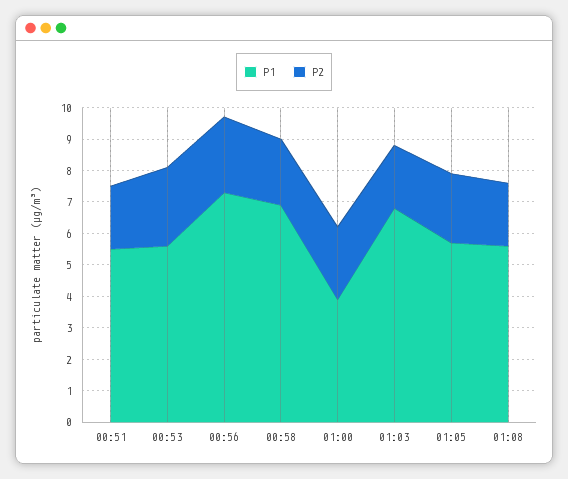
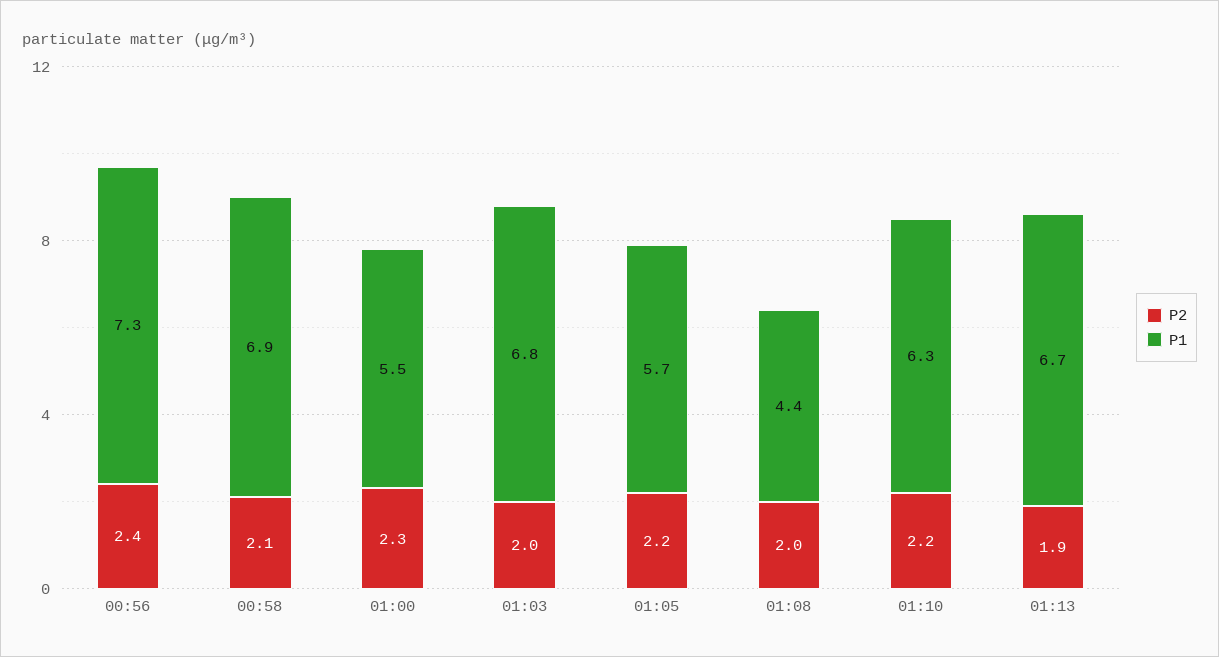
P1, 00:51: 5.5 -> none
P2, 00:51: 2 -> none
P1, 00:53: 5.5 -> none
P2, 00:53: 2.5 -> none
P1, 01:00: 4 -> 5.5
P1, 01:08: 5.5 -> 4.4
P2, 01:10: none -> 2.2
P1, 01:10: none -> 6.3
P2, 01:13: none -> 1.9
P1, 01:13: none -> 6.7

